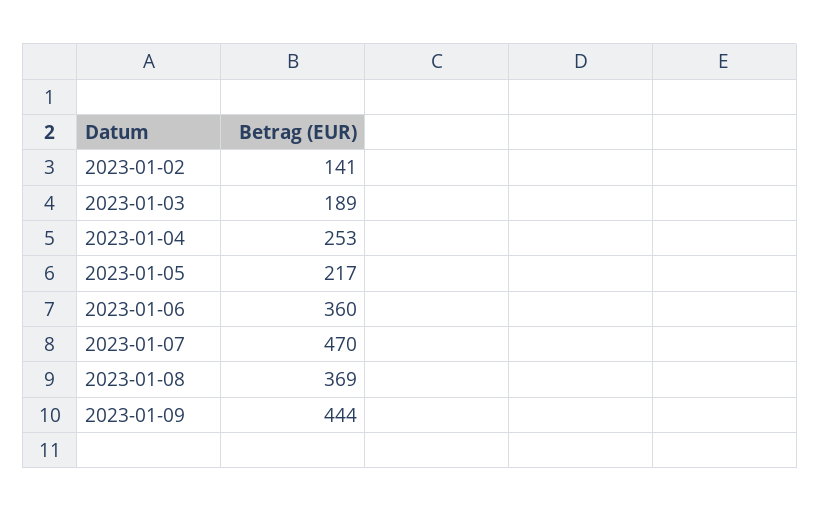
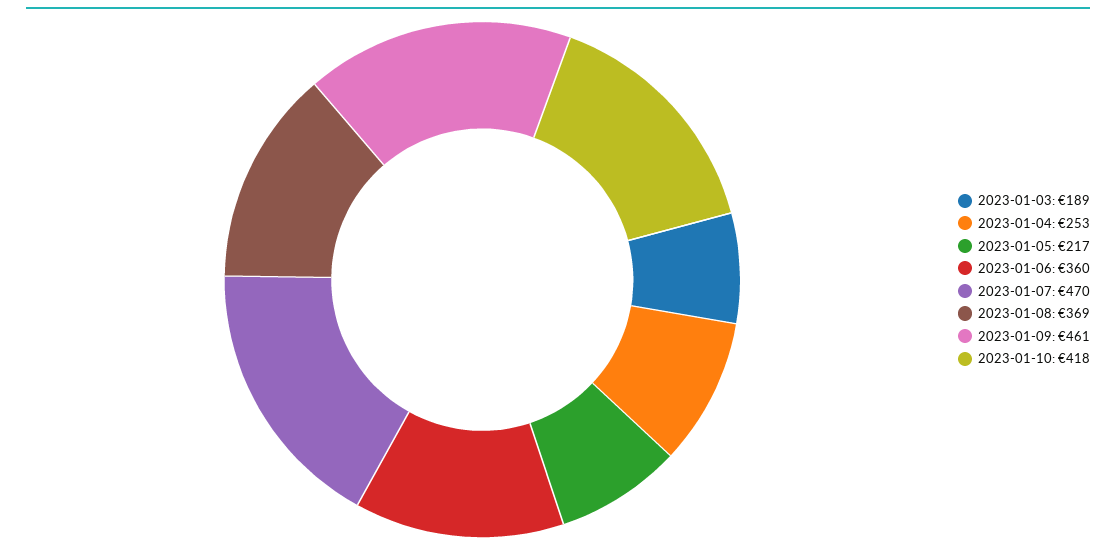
2023-01-02: 141 -> none
2023-01-09: 444 -> 461
2023-01-10: none -> 418

